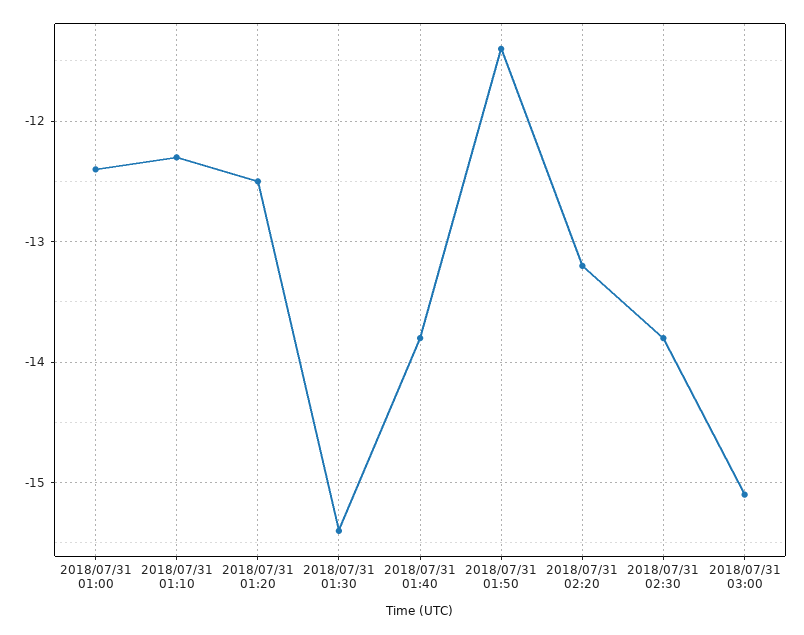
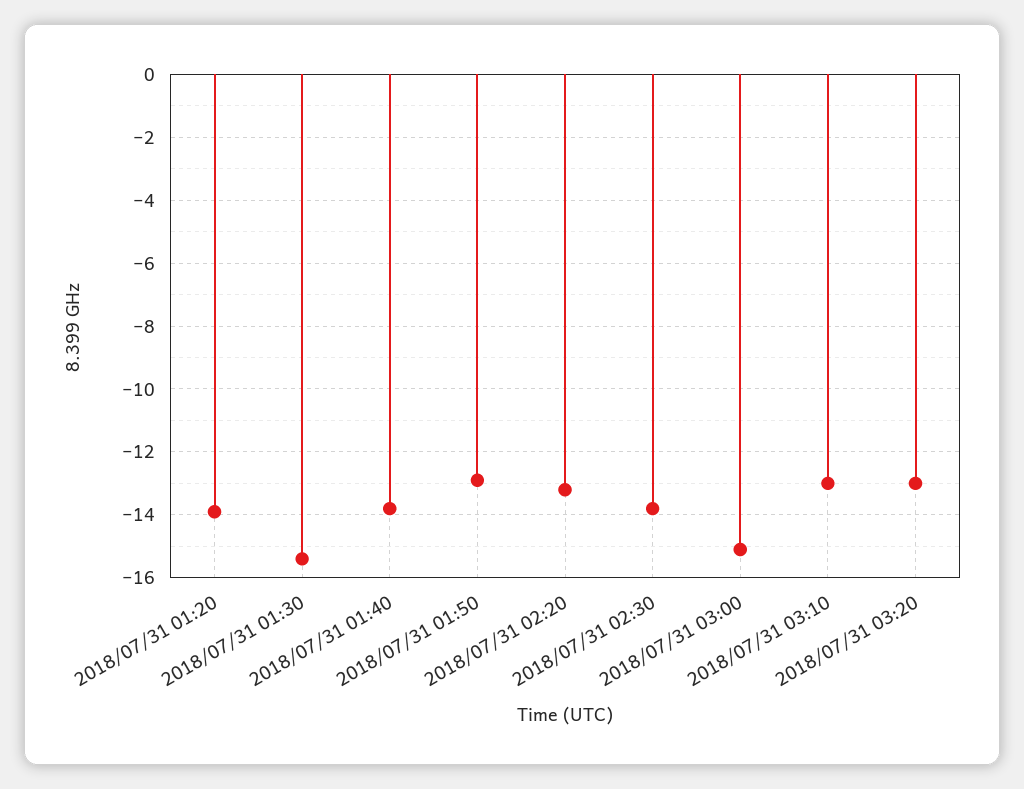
2018/07/31 01:00: -12.4 -> none
2018/07/31 01:10: -12.3 -> none
2018/07/31 01:20: -12.5 -> -14
2018/07/31 01:50: -11.4 -> -13
2018/07/31 03:10: none -> -13
2018/07/31 03:20: none -> -13

